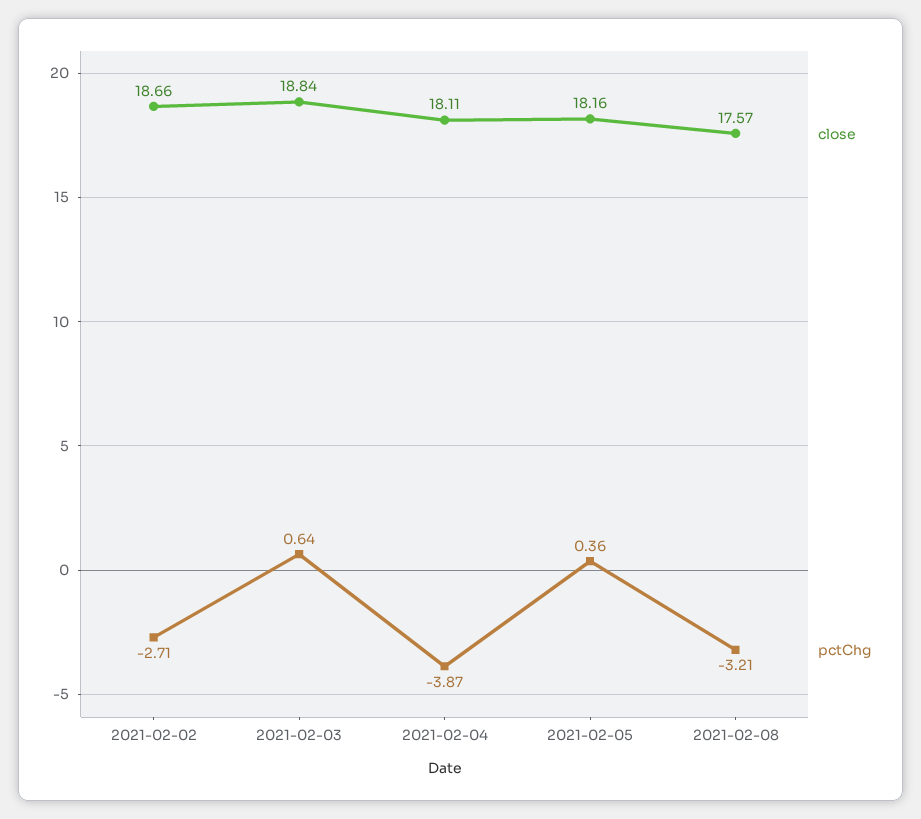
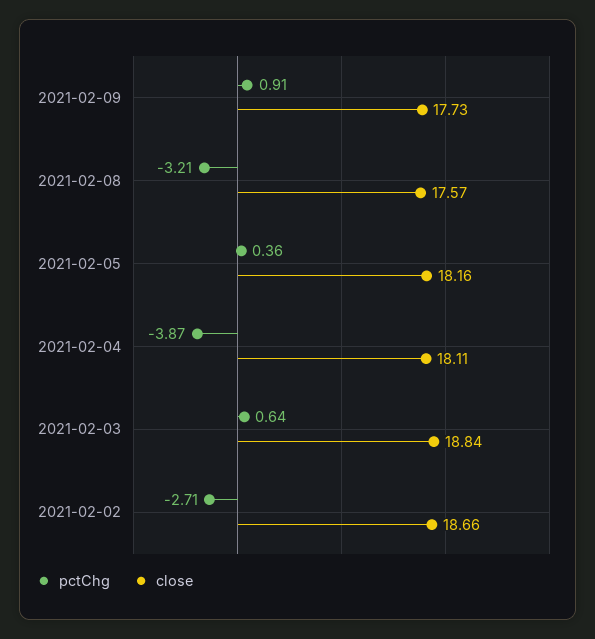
pctChg, 2021-02-09: none -> 0.91
close, 2021-02-09: none -> 17.73

